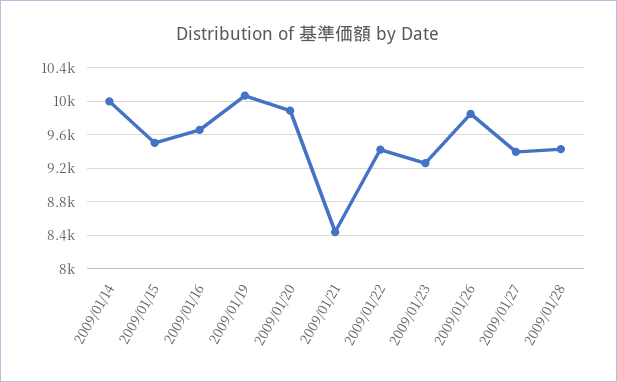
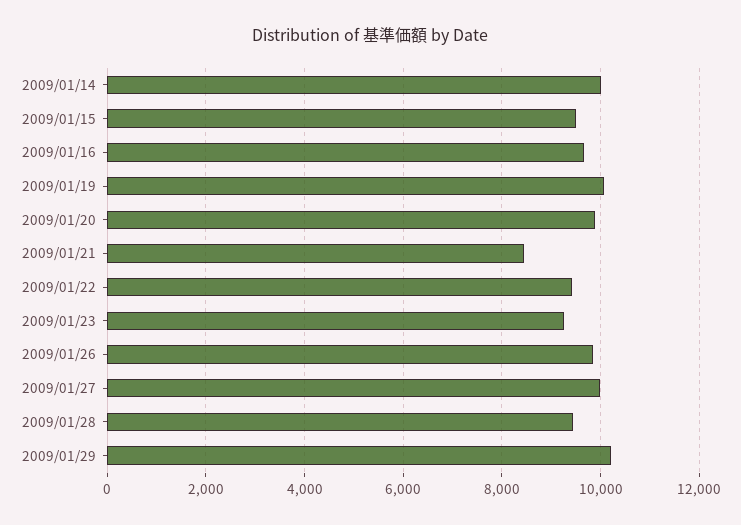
2009/01/27: 9400 -> 10000
2009/01/29: none -> 10200

